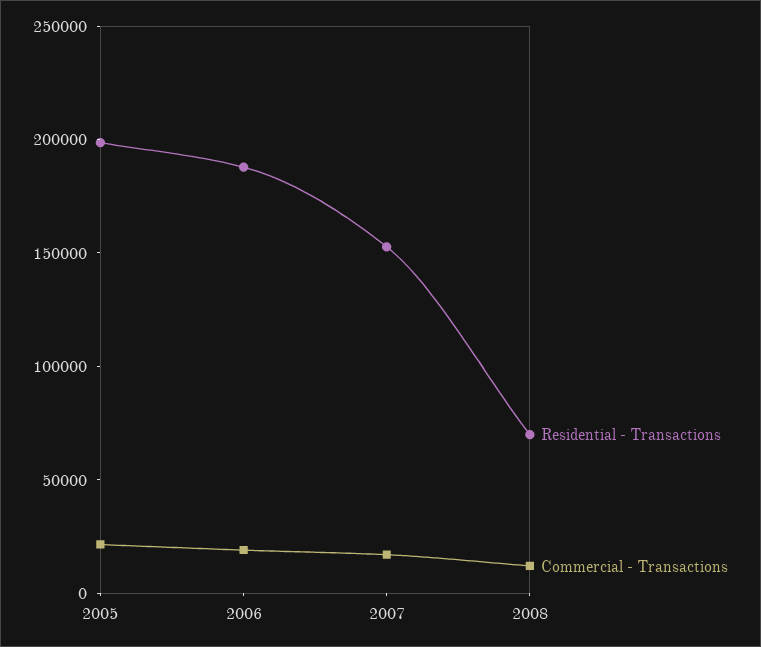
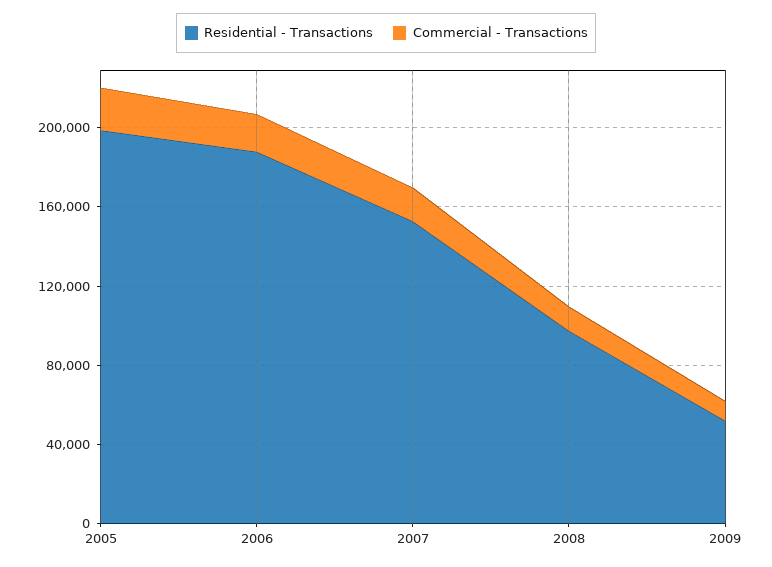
Residential - Transactions, 2008: 70000 -> 100000
Residential - Transactions, 2009: none -> 50000
Commercial - Transactions, 2009: none -> 10000

